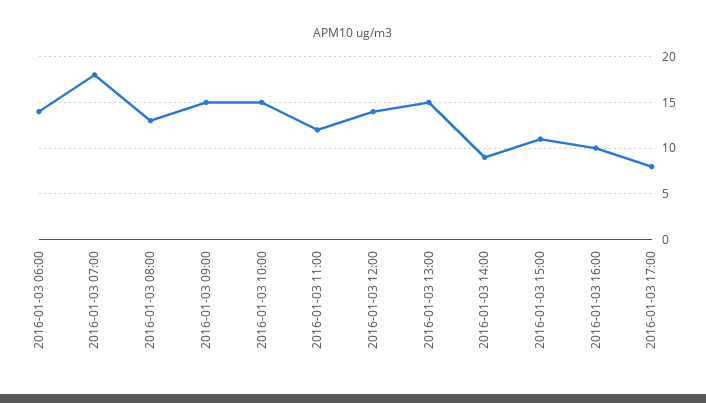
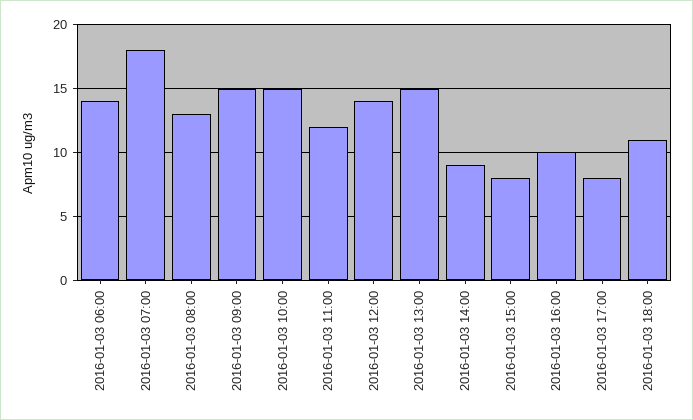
2016-01-03 15:00: 11 -> 8
2016-01-03 18:00: none -> 11

